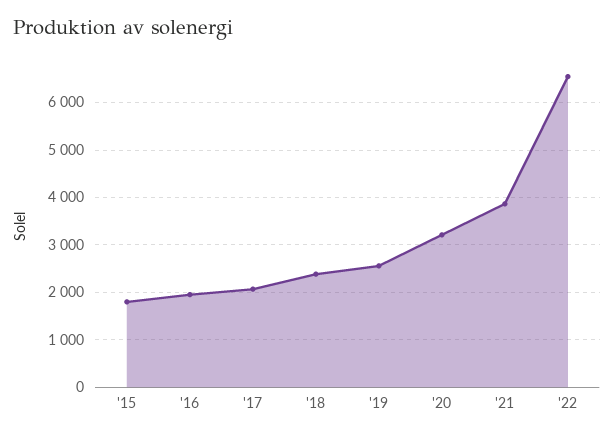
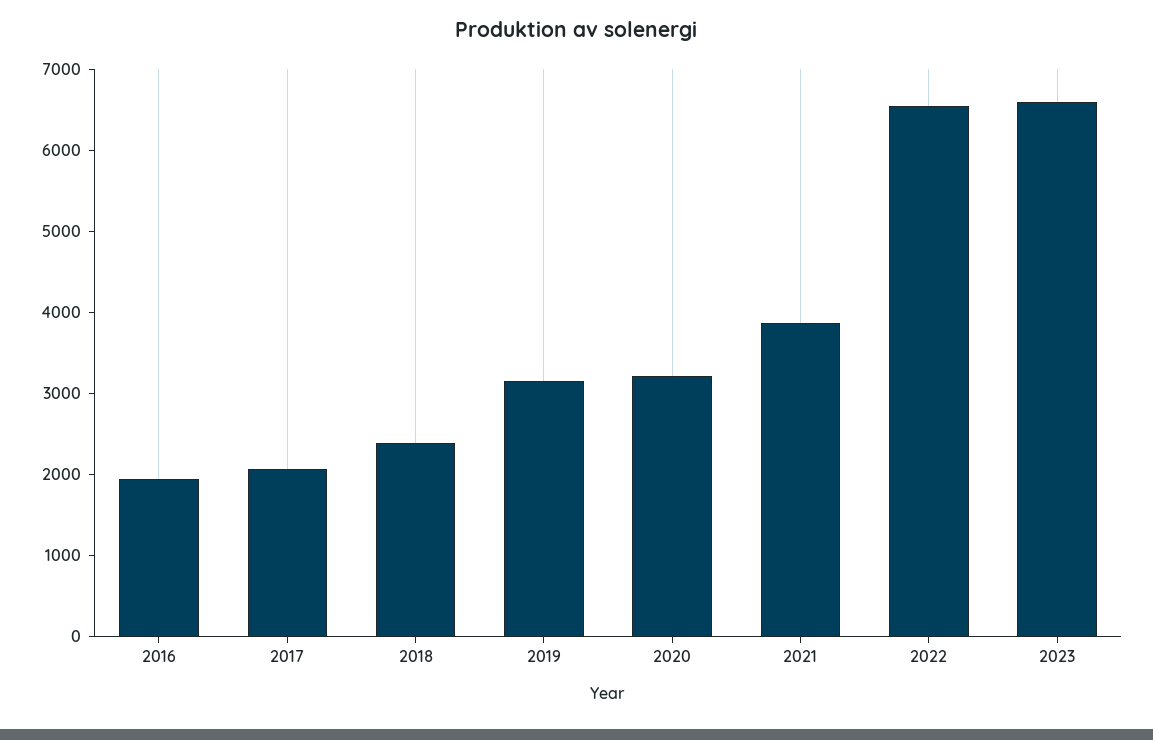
'15: 1800 -> none
'19: 2600 -> 3200
2023: none -> 6600

